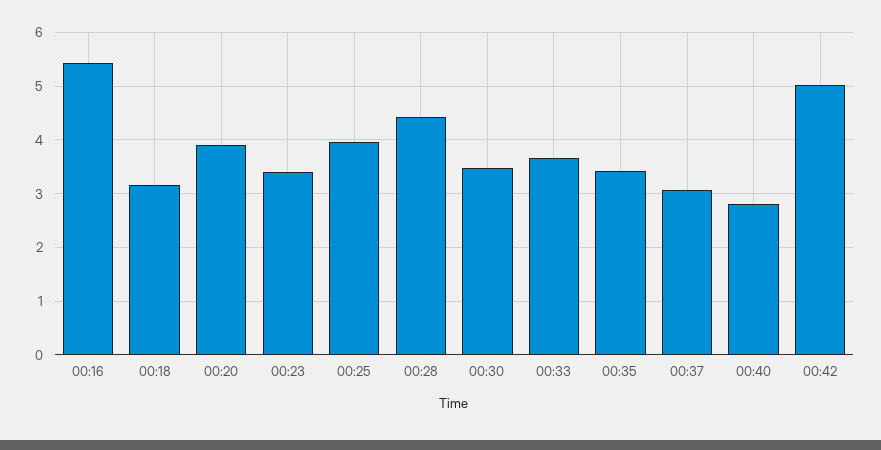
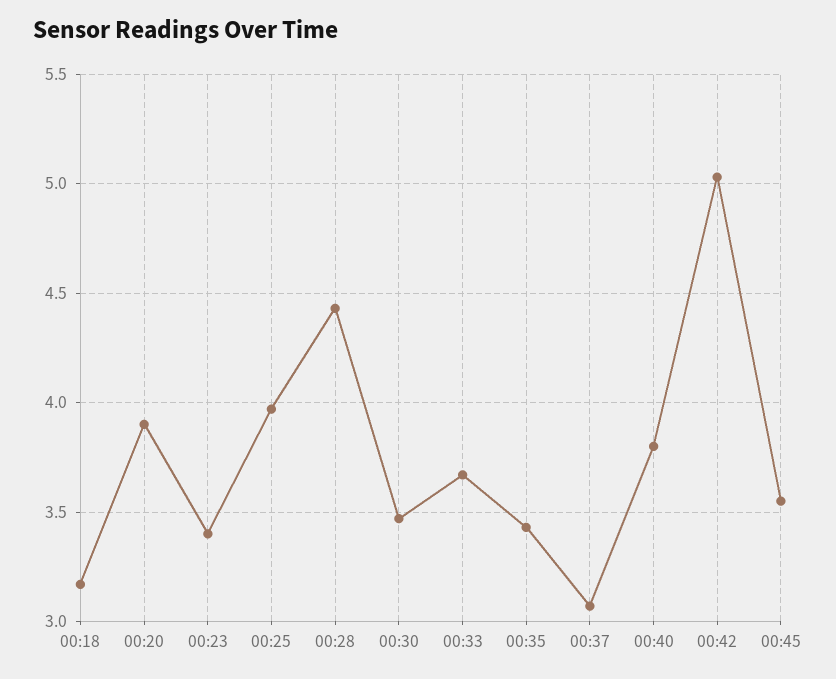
00:16: 5.4 -> none
00:40: 2.8 -> 3.8
00:45: none -> 3.55

